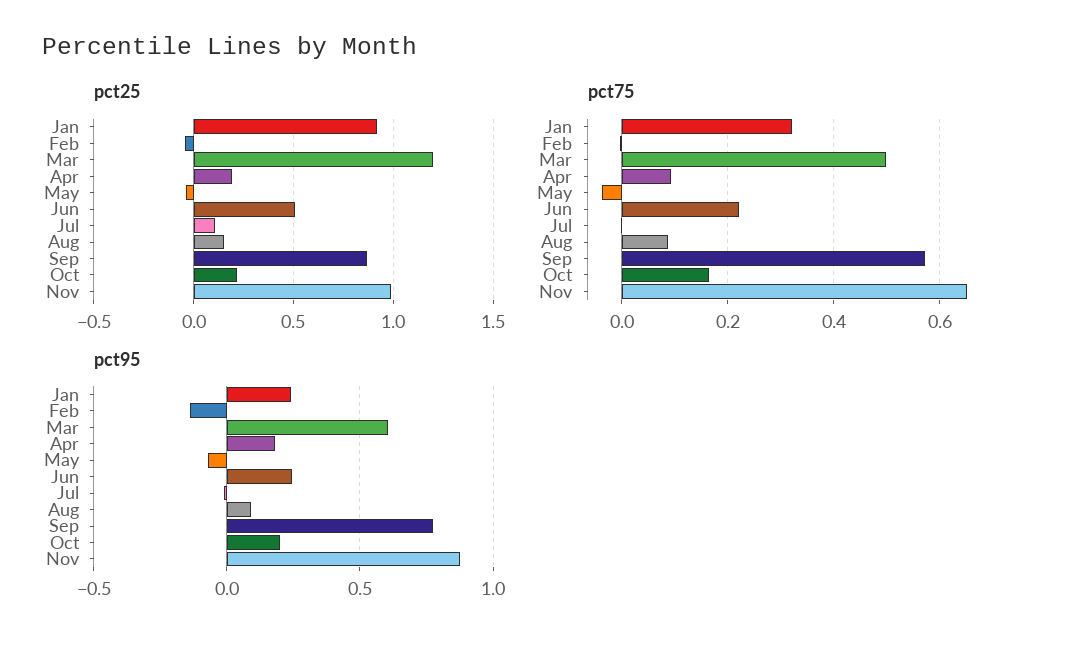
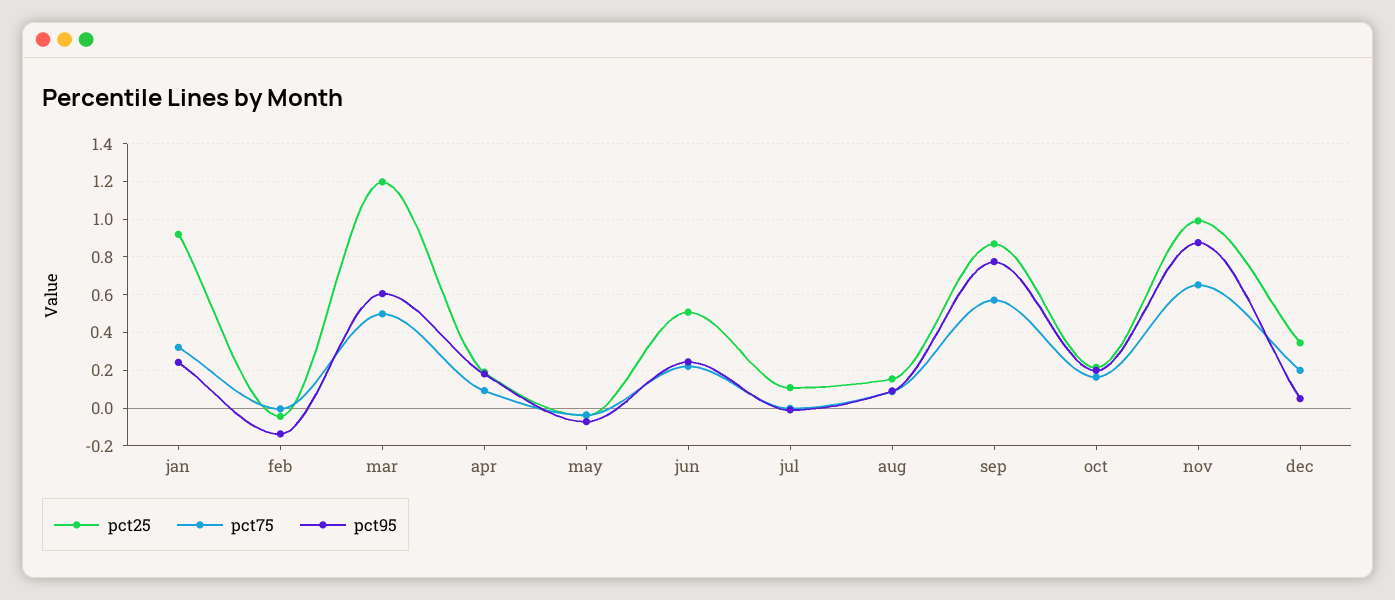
pct25, dec: none -> 0.35
pct75, dec: none -> 0.2
pct95, dec: none -> 0.05

